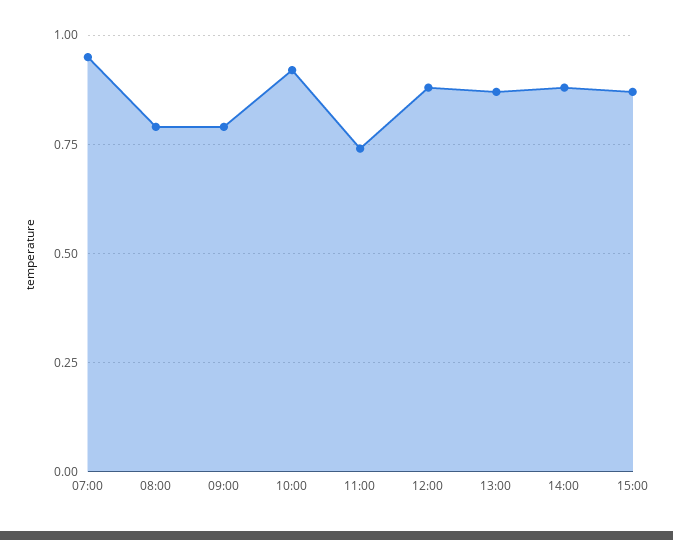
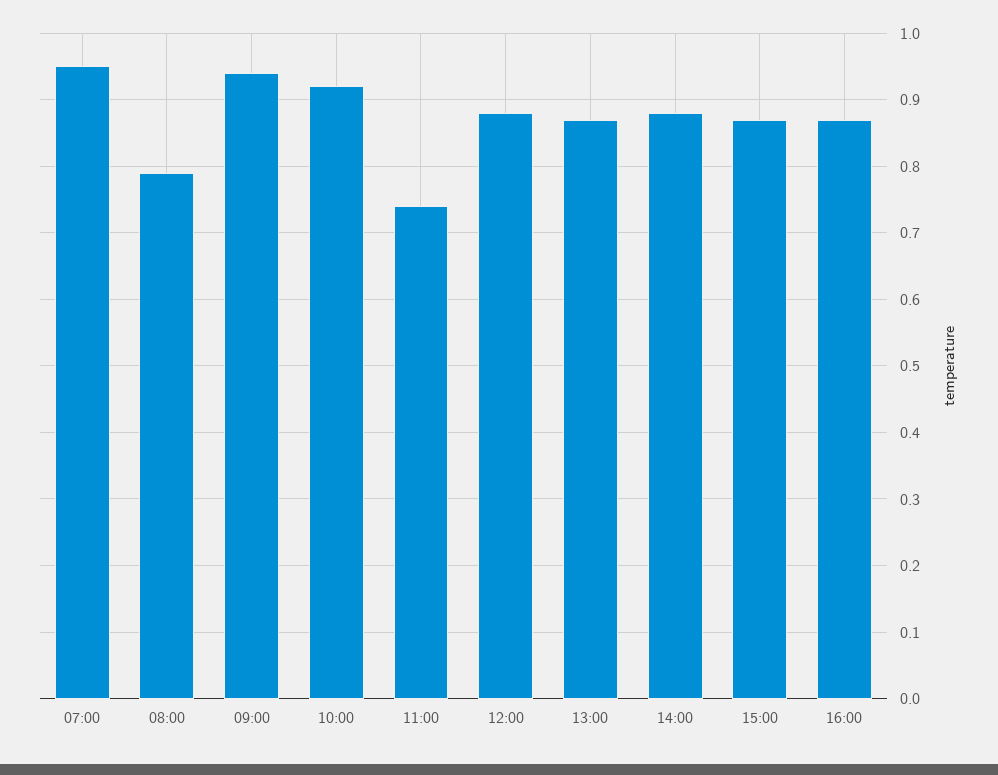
09:00: 0.8 -> 0.94
16:00: none -> 0.87

